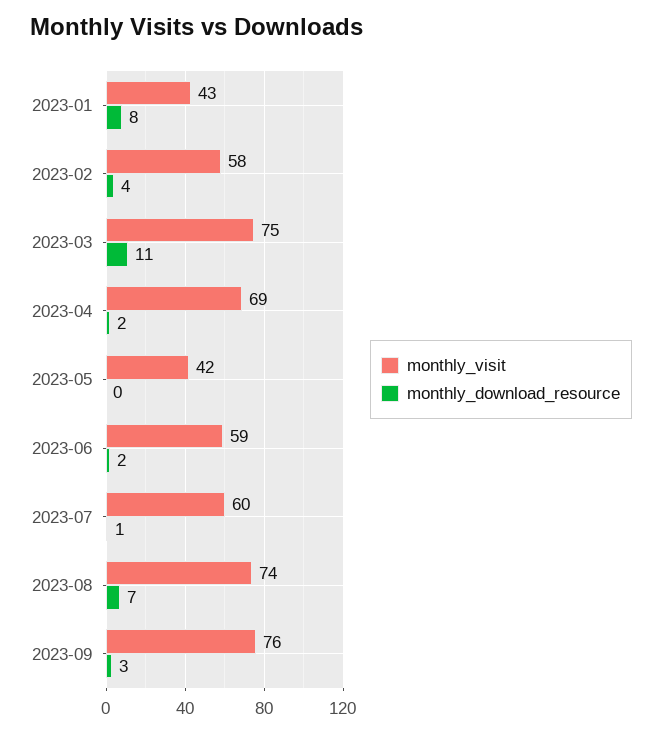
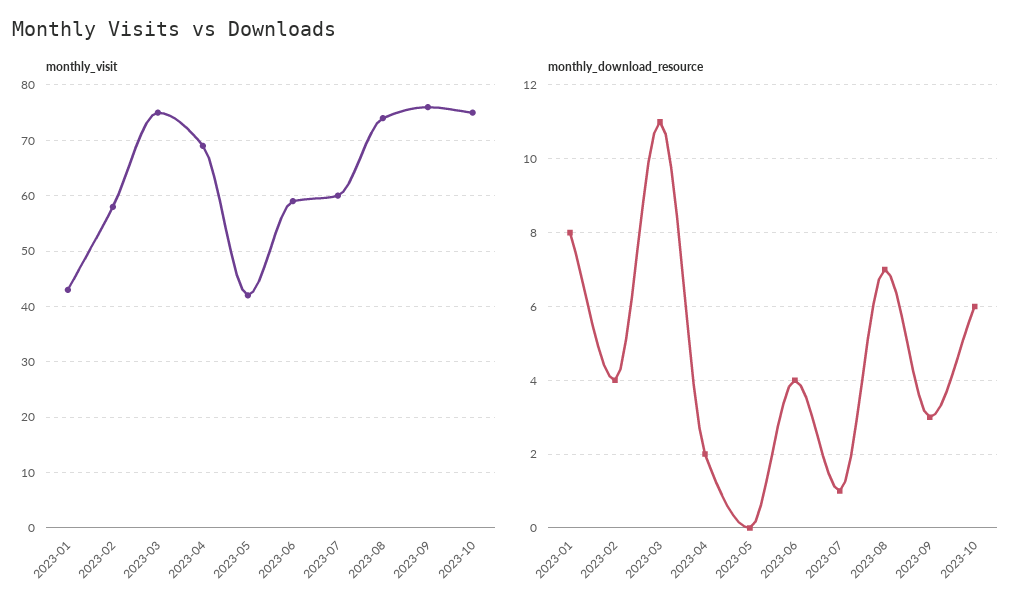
monthly_download_resource, 2023-06: 2 -> 4
monthly_visit, 2023-10: none -> 75
monthly_download_resource, 2023-10: none -> 6

